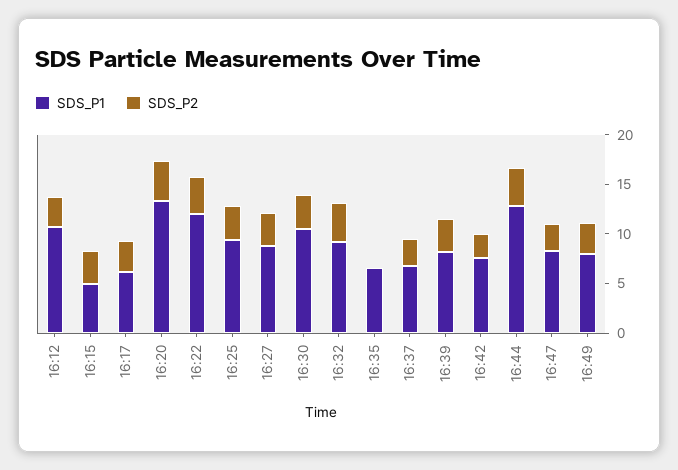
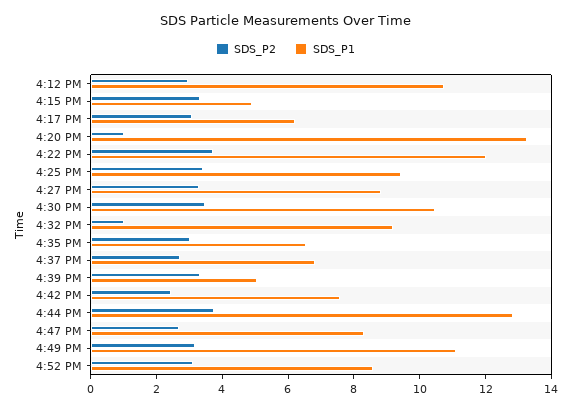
SDS_P2, 16:20: 4 -> 1
SDS_P2, 16:32: 4 -> 1
SDS_P2, 16:35: 0 -> 3
SDS_P1, 16:39: 8 -> 5
SDS_P1, 16:49: 8 -> 11
SDS_P2, 4:52 PM: none -> 3
SDS_P1, 4:52 PM: none -> 8.5

